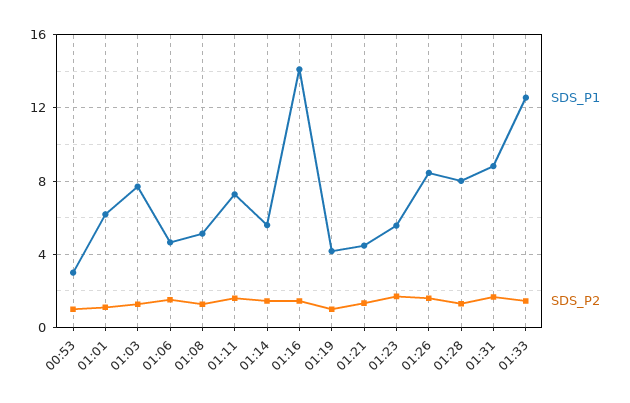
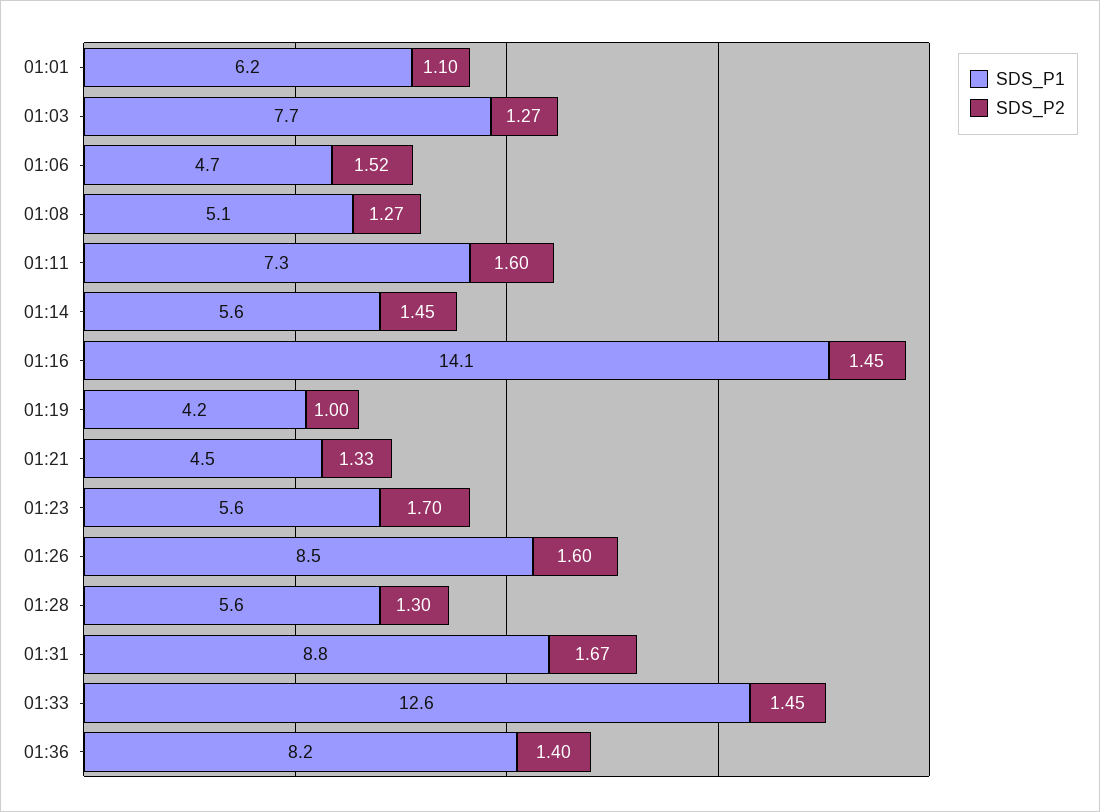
SDS_P1, 00:53: 3 -> none
SDS_P2, 00:53: 1 -> none
SDS_P1, 01:28: 8 -> 5.6
SDS_P1, 01:36: none -> 8.2
SDS_P2, 01:36: none -> 1.4

